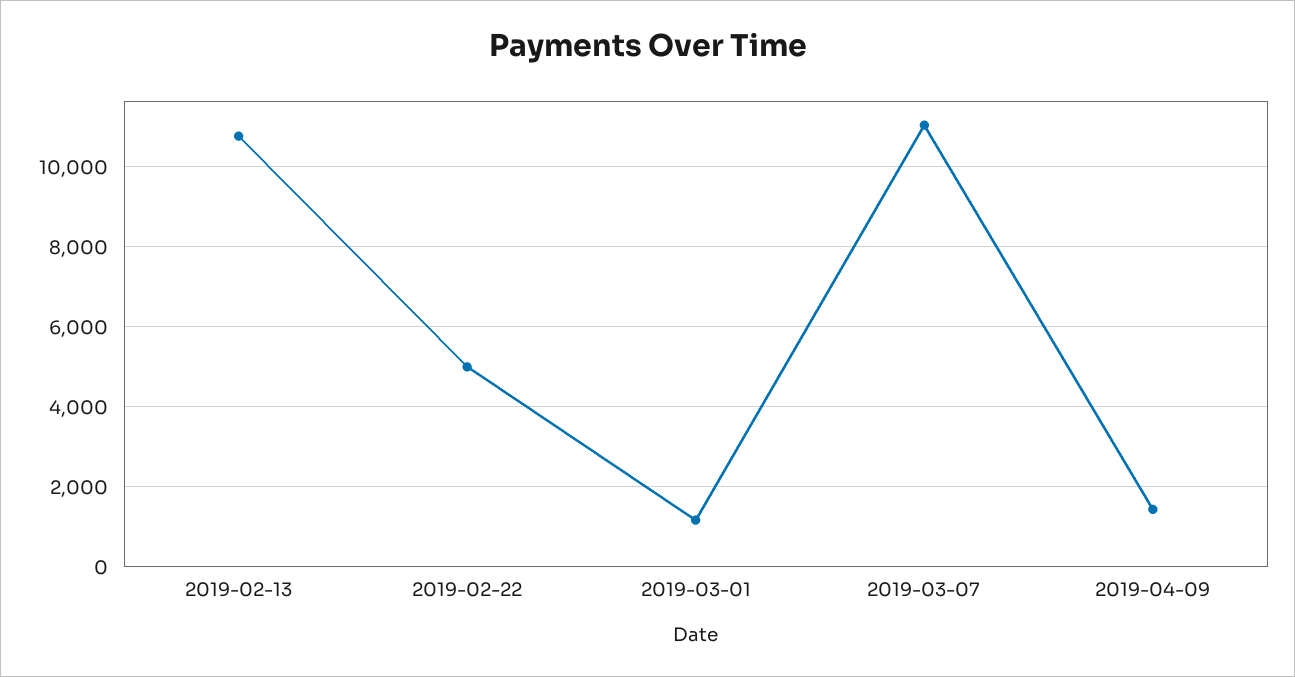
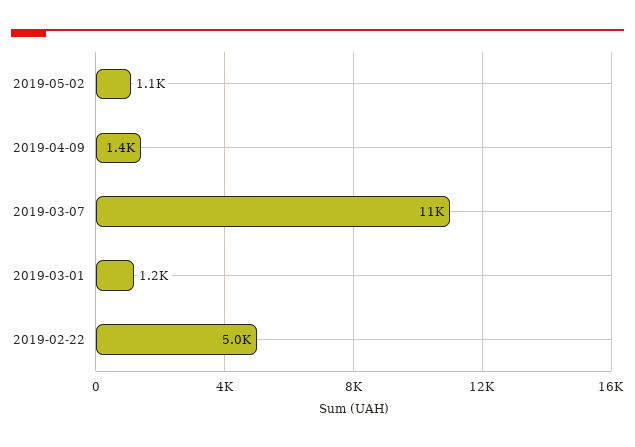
2019-02-13: 10800 -> none
2019-05-02: none -> 1100

